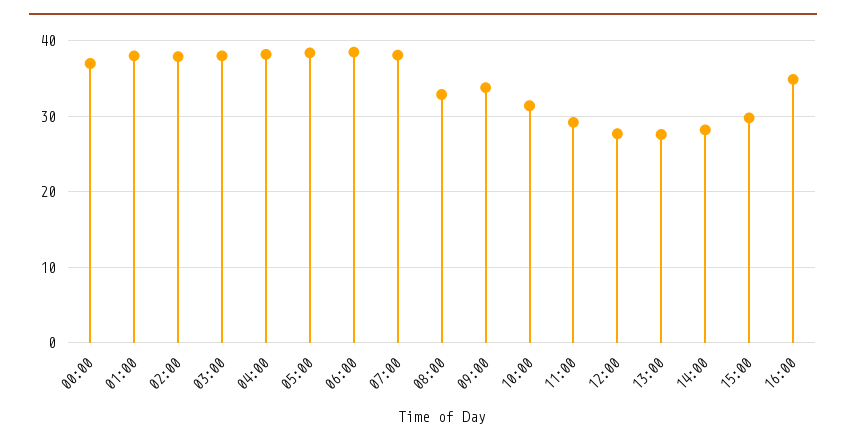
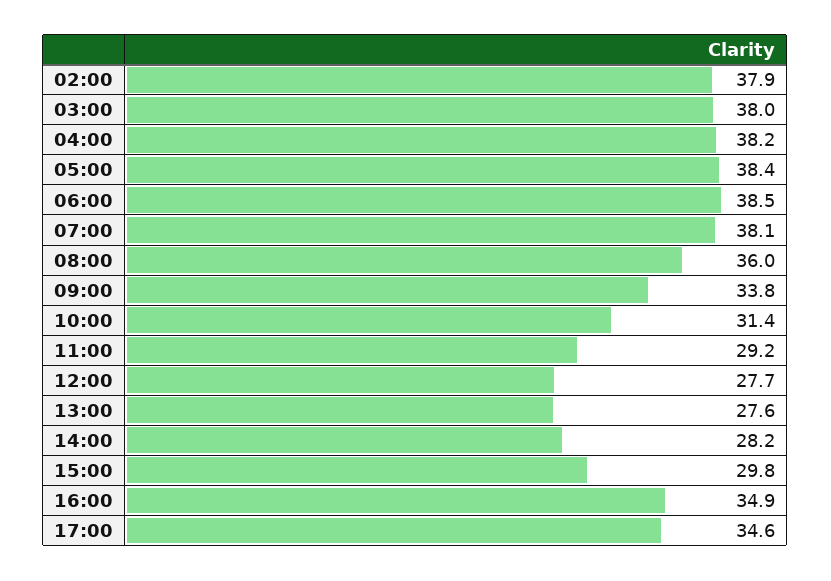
00:00: 37 -> none
01:00: 38 -> none
08:00: 33 -> 36
17:00: none -> 34.6

